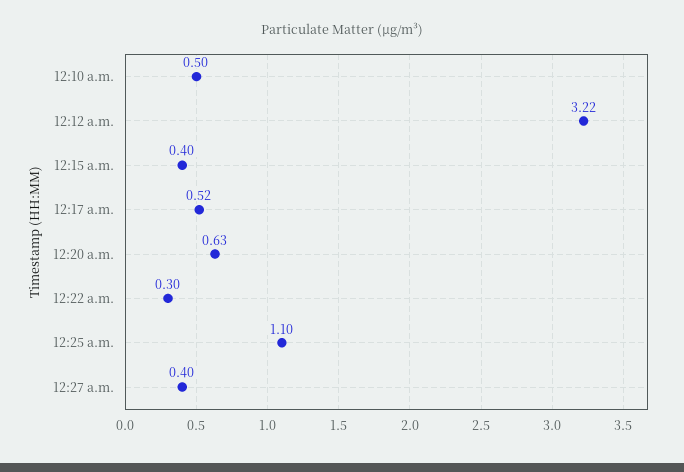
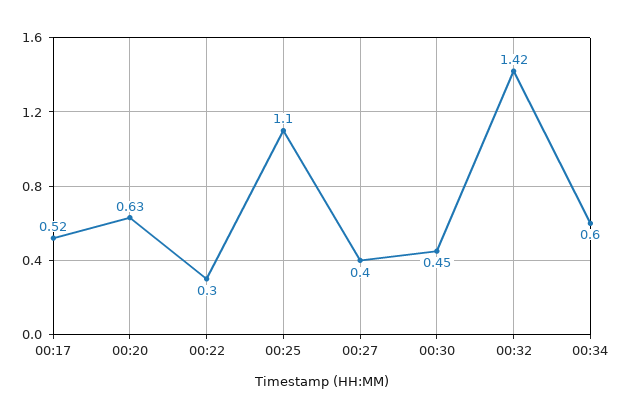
12:10 a.m.: 0.5 -> none
12:12 a.m.: 3.22 -> none
12:15 a.m.: 0.4 -> none
00:30: none -> 0.45
00:32: none -> 1.42
00:34: none -> 0.6

